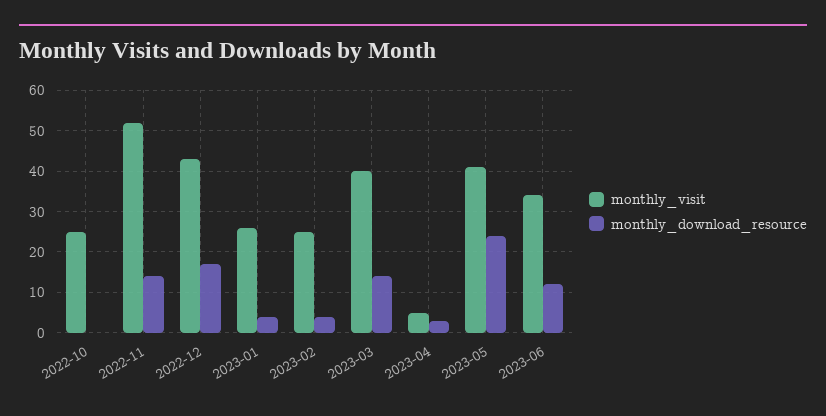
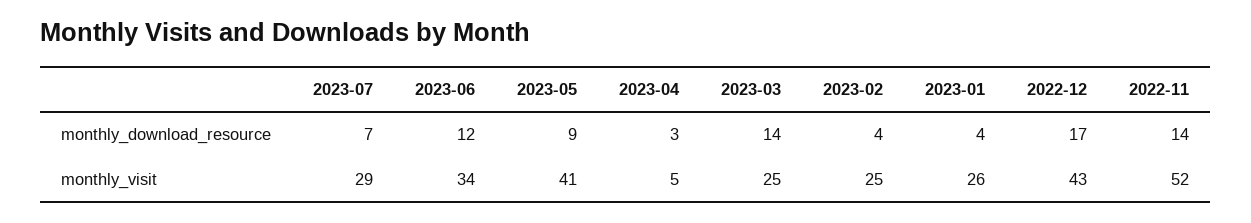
monthly_visit, 2022-10: 25 -> none
monthly_download_resource, 2022-10: 0 -> none
monthly_visit, 2023-03: 40 -> 25
monthly_download_resource, 2023-05: 25 -> 9
monthly_download_resource, 2023-07: none -> 7
monthly_visit, 2023-07: none -> 29

